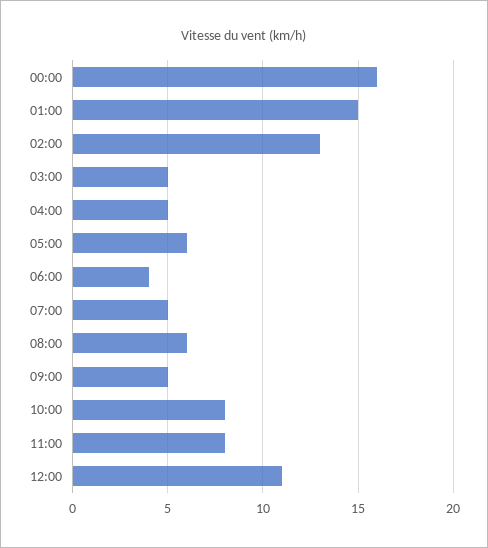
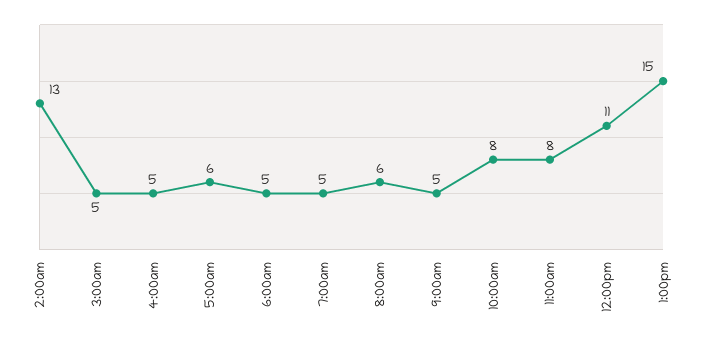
00:00: 16 -> none
01:00: 15 -> none
06:00: 4 -> 5
1:00pm: none -> 15

